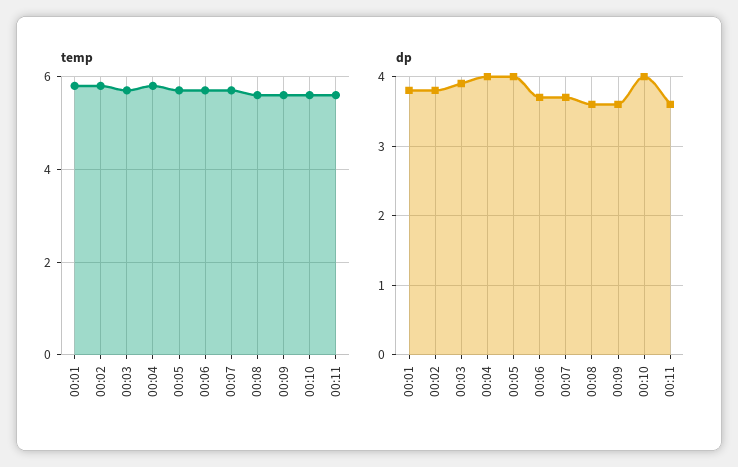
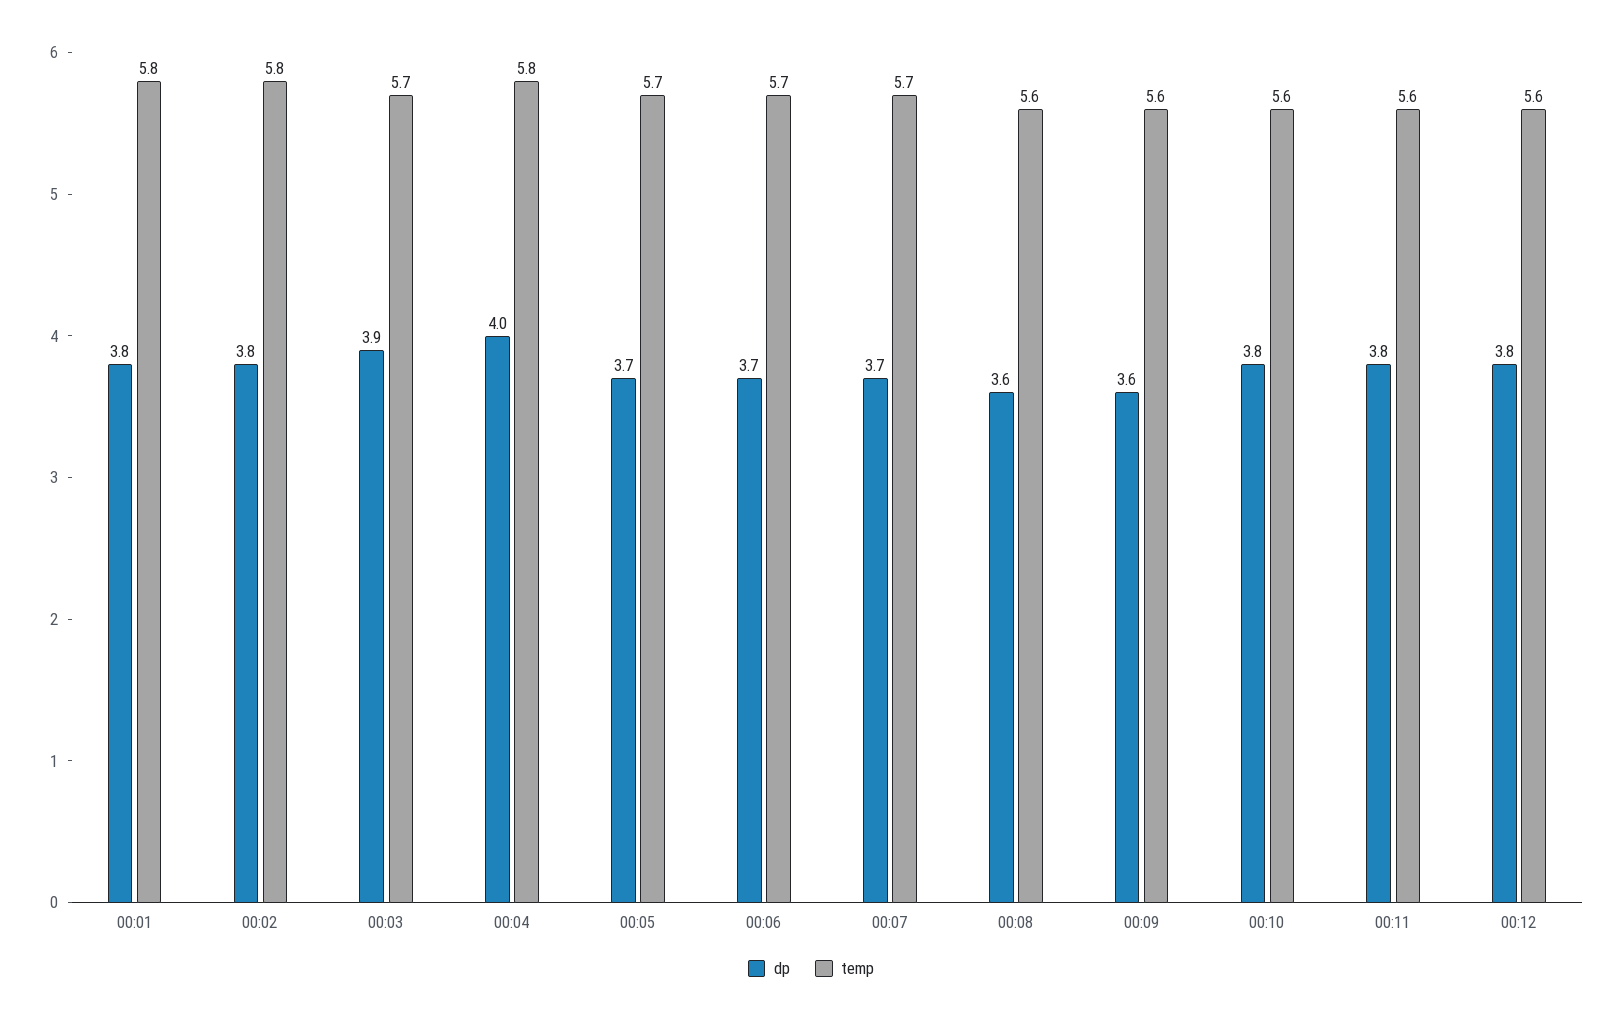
dp, 00:05: 4 -> 3.7
dp, 00:10: 4 -> 3.8
dp, 00:11: 3.6 -> 3.8
dp, 00:12: none -> 3.8
temp, 00:12: none -> 5.6

